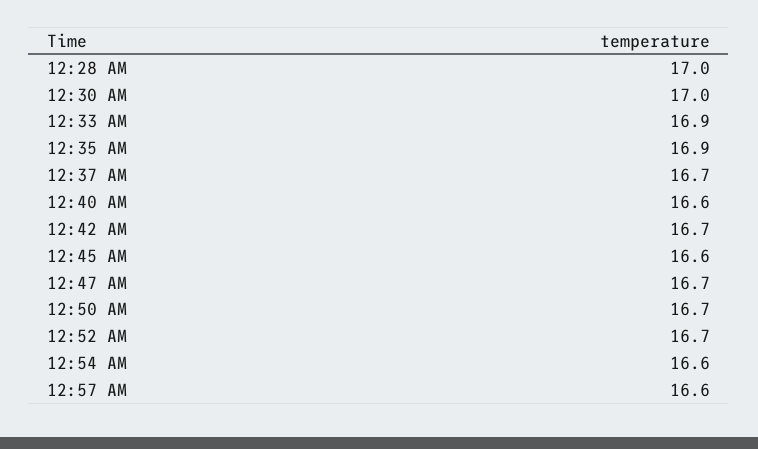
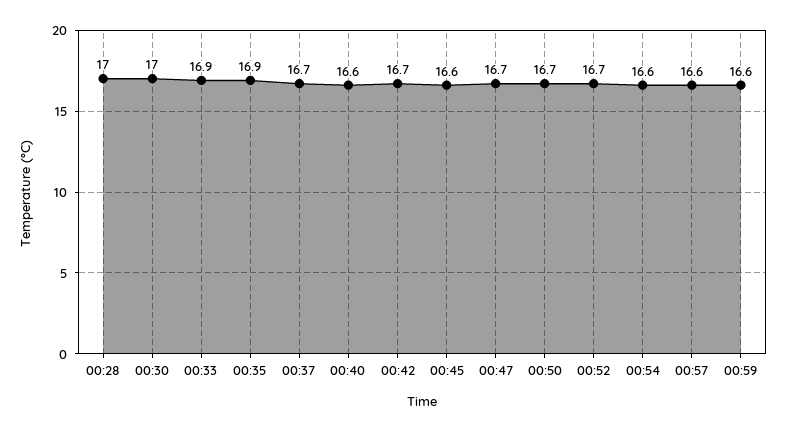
00:59: none -> 16.6

